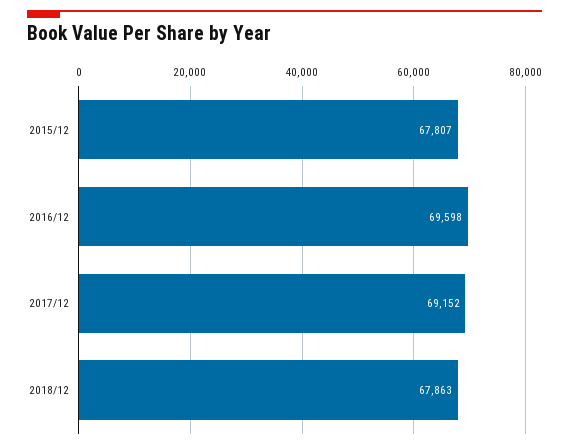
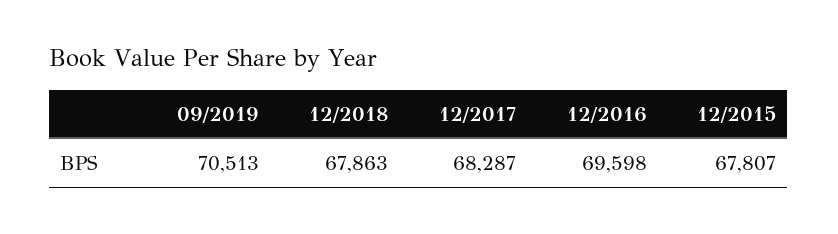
2017/12: 69152 -> 68287
09/2019: none -> 70513

